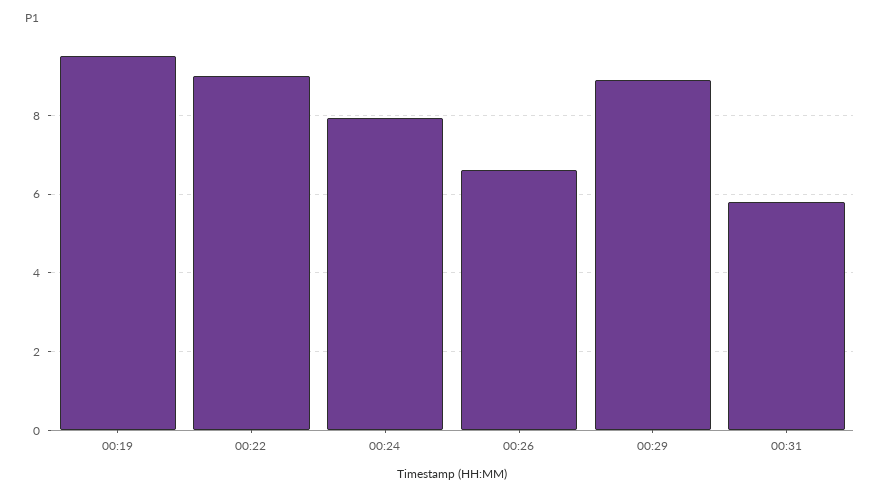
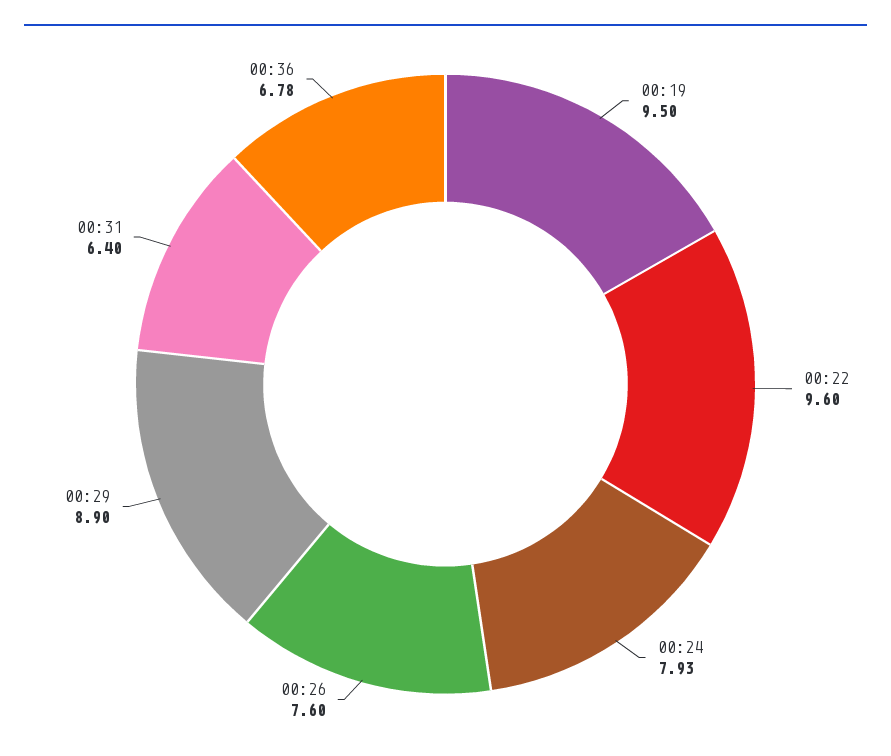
00:22: 9 -> 9.6
00:26: 6.6 -> 7.6
00:31: 5.8 -> 6.4
00:36: none -> 6.78

